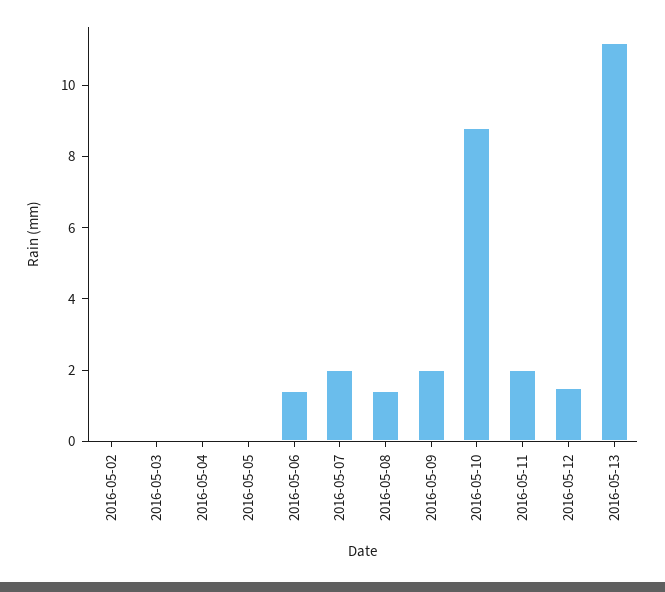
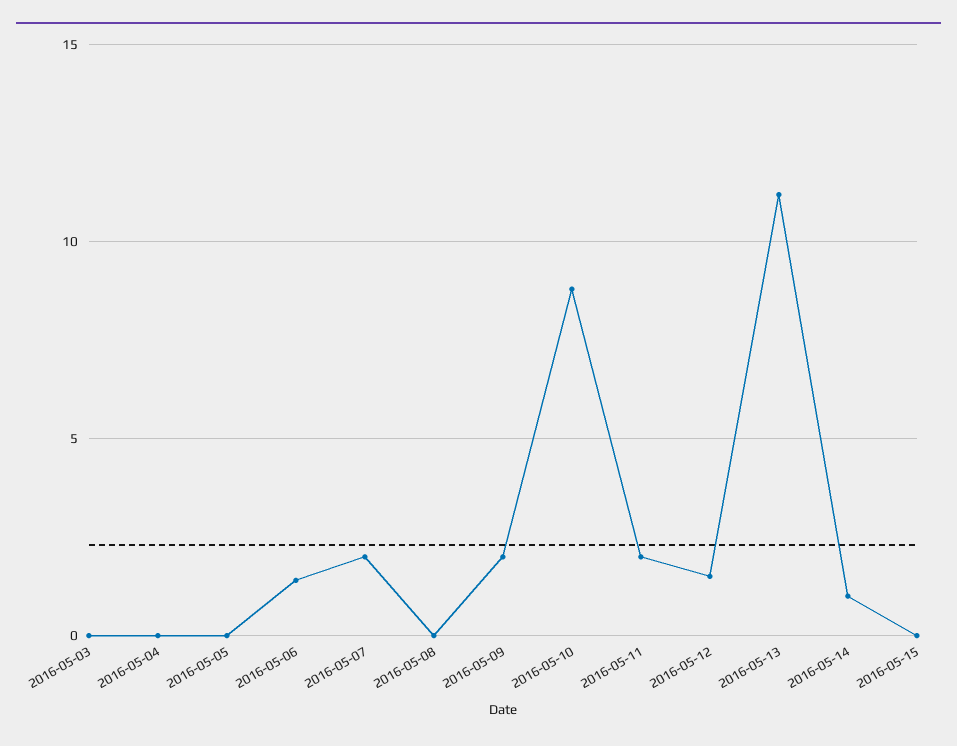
2016-05-02: 0 -> none
2016-05-08: 1.5 -> 0
2016-05-14: none -> 1
2016-05-15: none -> 0

